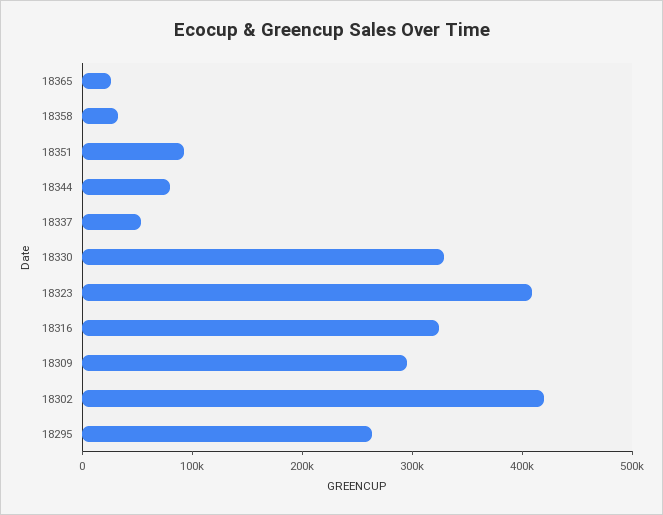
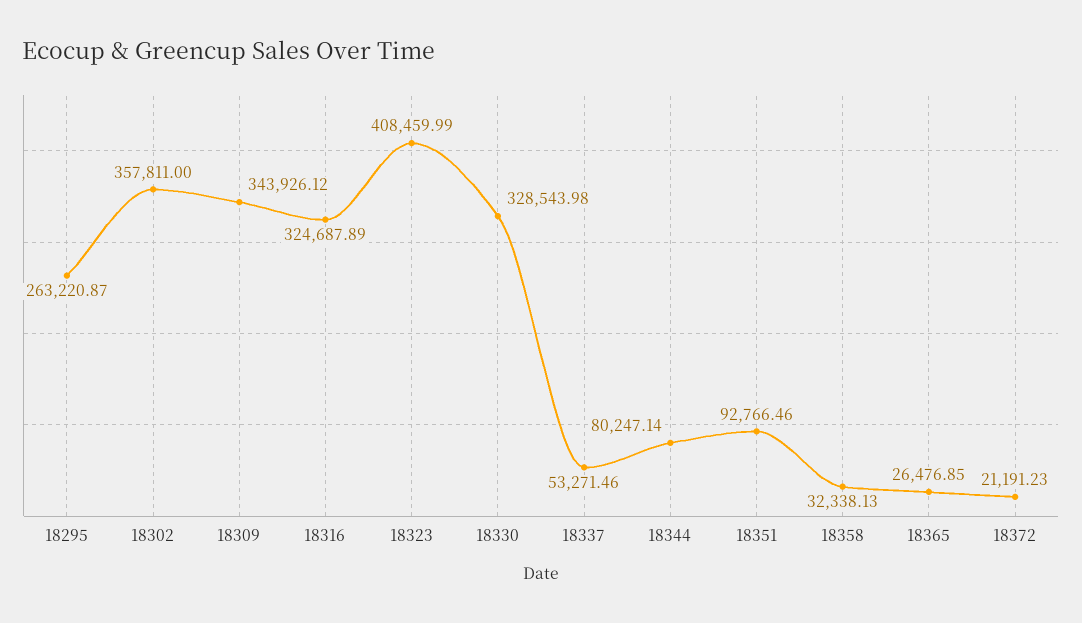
18309: 300000 -> 343926.12
18302: 420000 -> 357811
18372: none -> 21191.23

